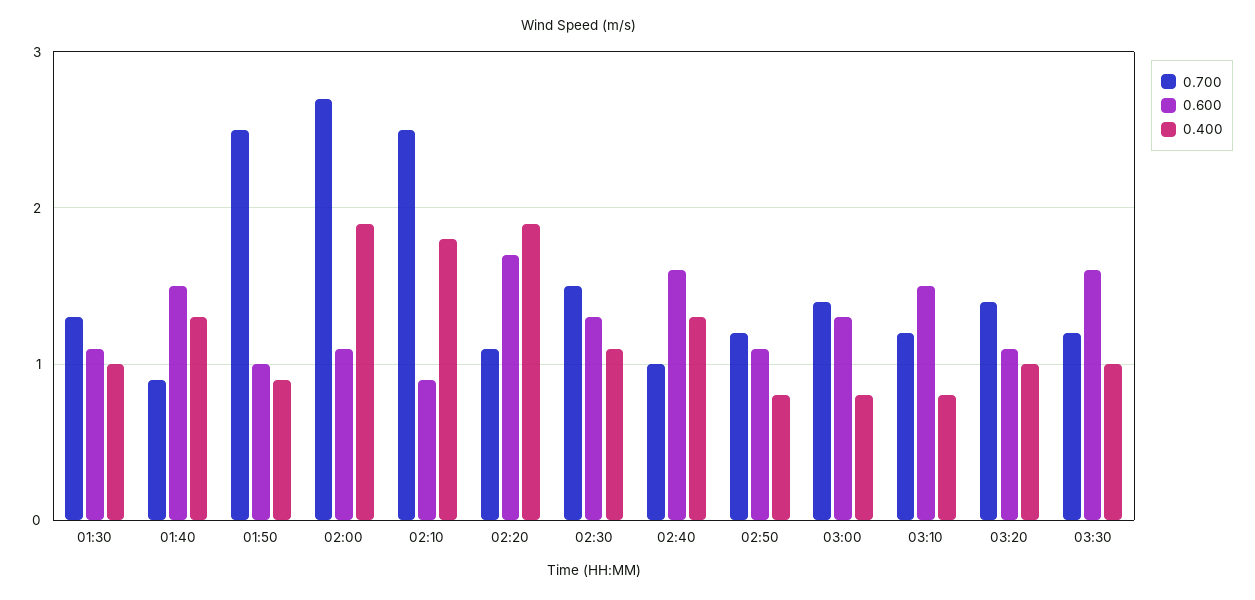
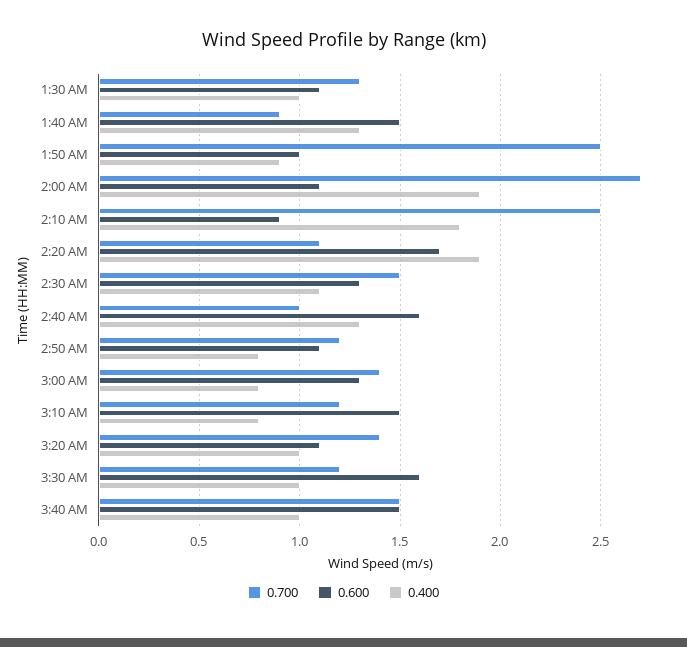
0.700, 3:40 AM: none -> 1.5
0.600, 3:40 AM: none -> 1.5
0.400, 3:40 AM: none -> 1

